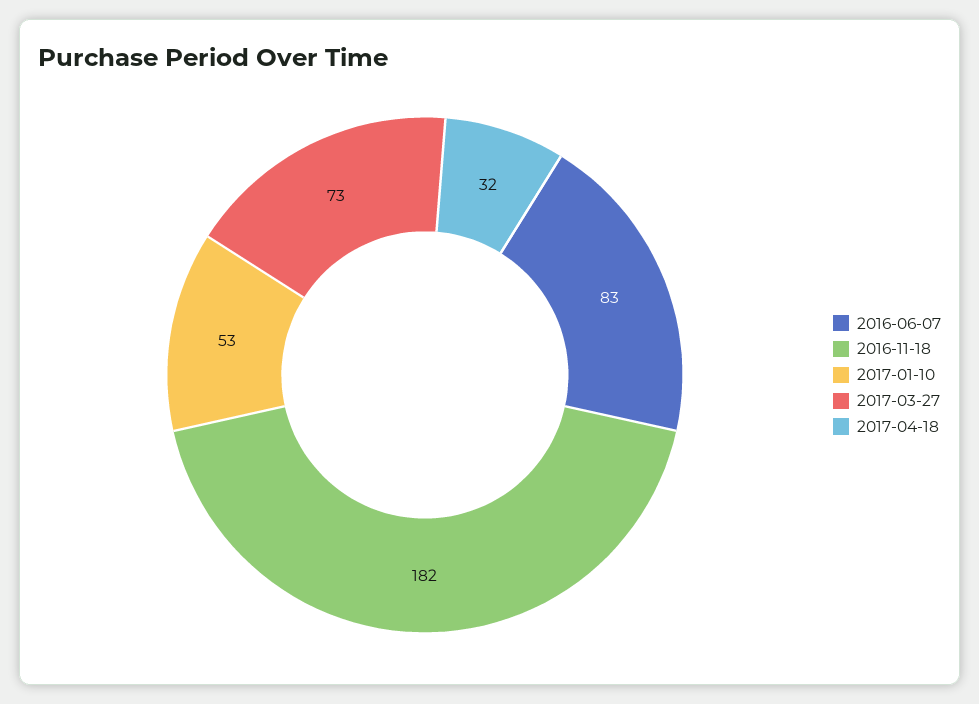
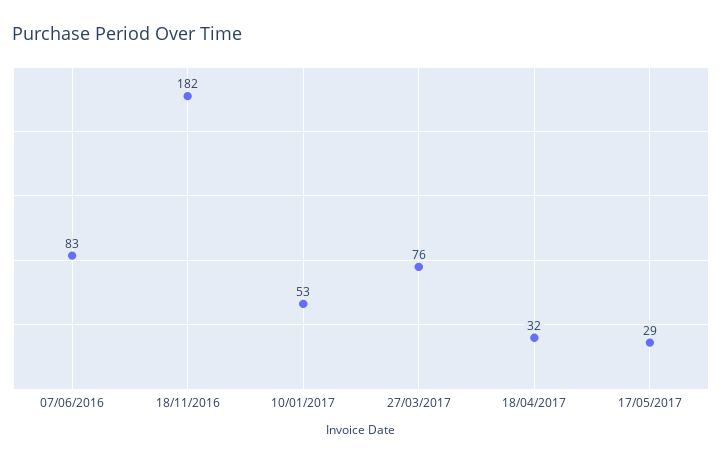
2017-03-27: 73 -> 76
17/05/2017: none -> 29

